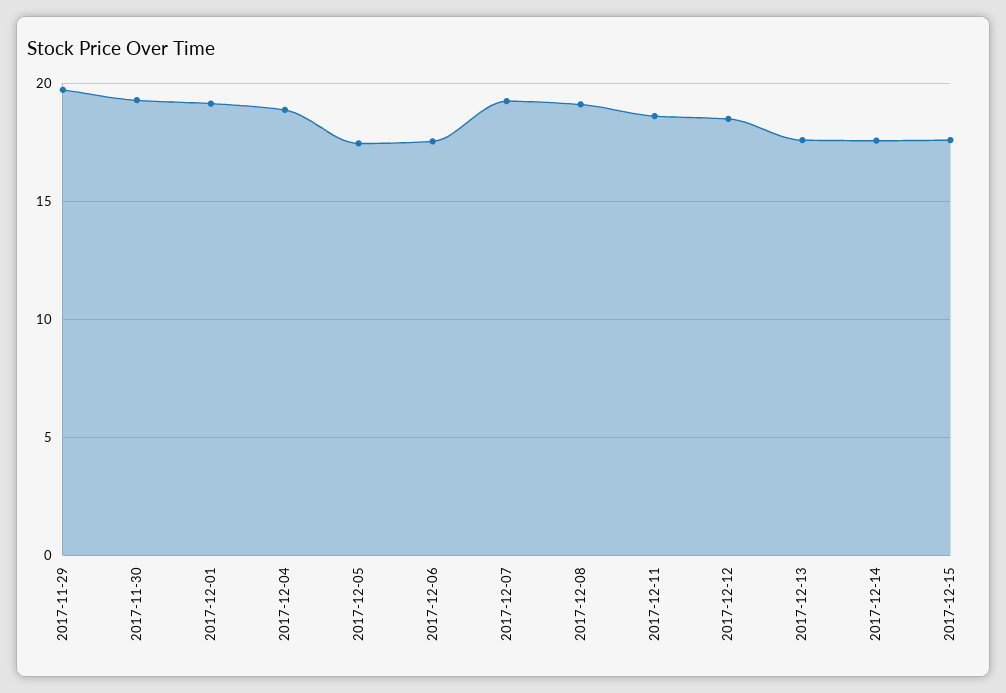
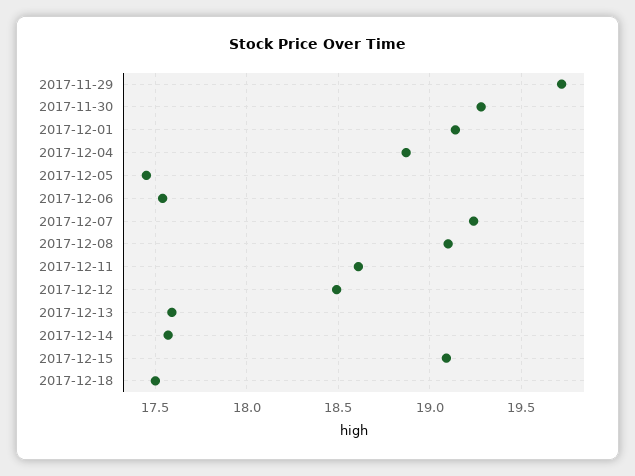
2017-12-15: 17.5 -> 19.1
2017-12-18: none -> 17.5

